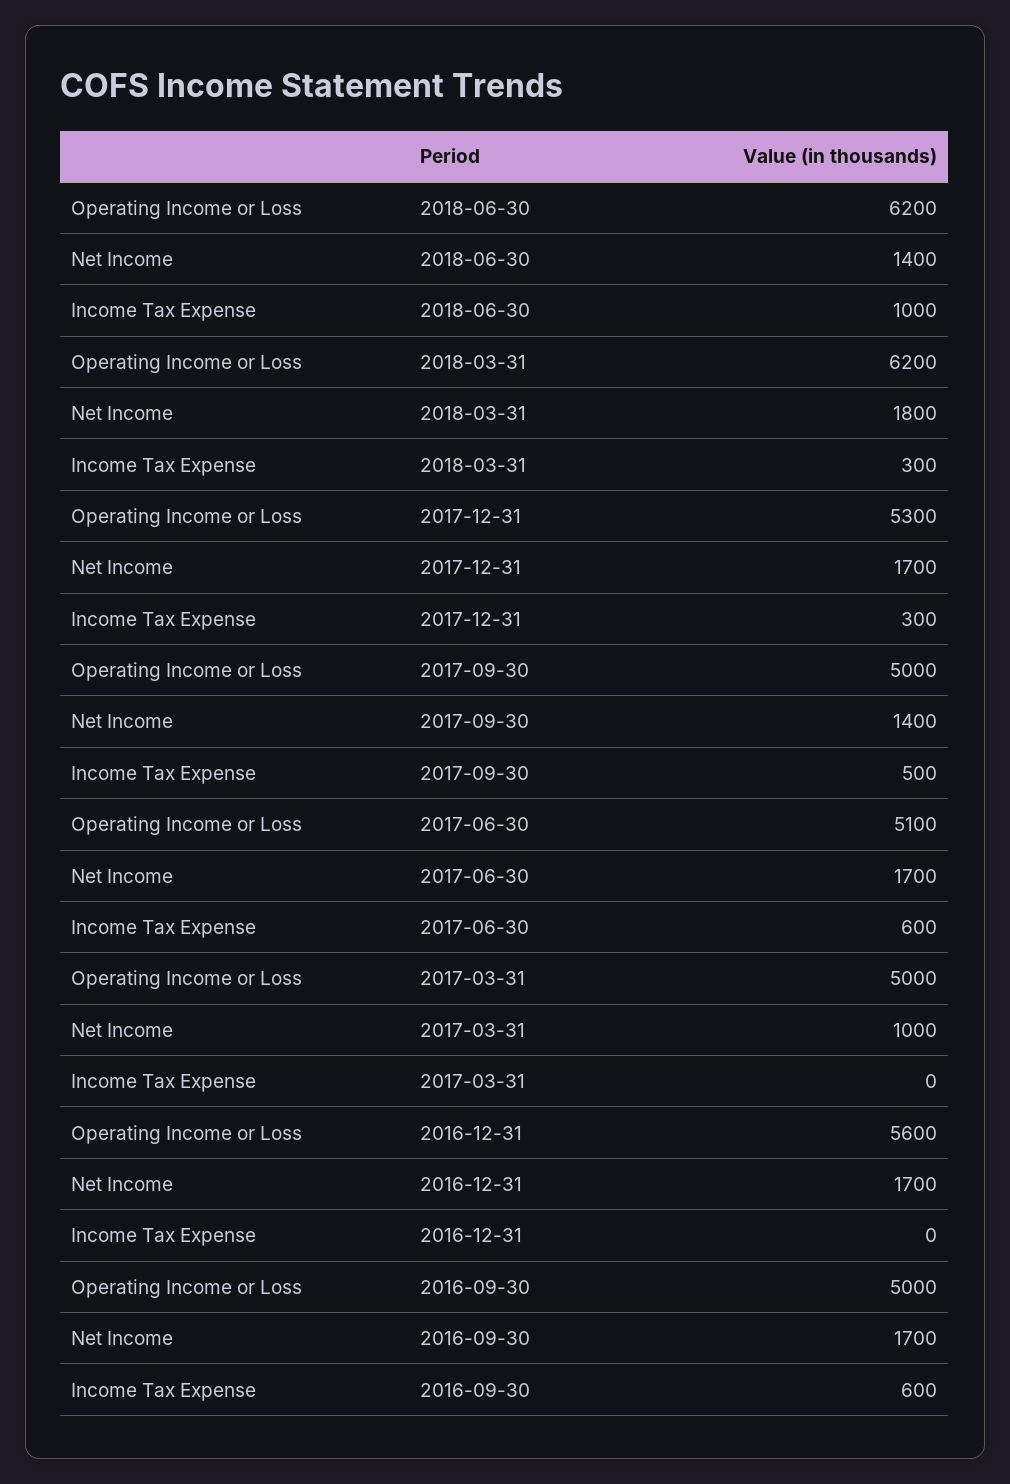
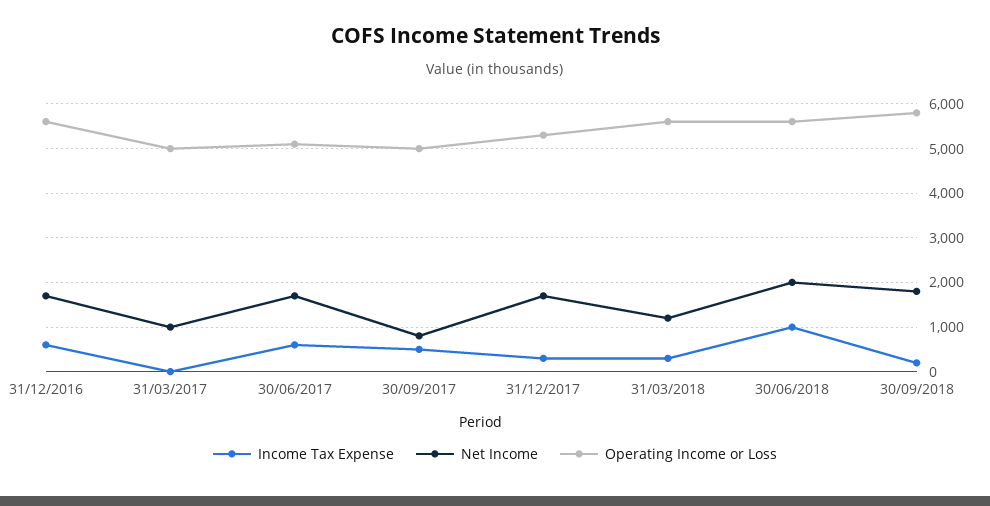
Operating Income or Loss, 2018-06-30: 6200 -> 5600
Net Income, 2018-06-30: 1400 -> 2000
Operating Income or Loss, 2018-03-31: 6200 -> 5600
Net Income, 2018-03-31: 1800 -> 1200
Net Income, 2017-09-30: 1400 -> 800
Income Tax Expense, 2016-12-31: 0 -> 600
Operating Income or Loss, 2016-09-30: 5000 -> none
Net Income, 2016-09-30: 1700 -> none
Income Tax Expense, 2016-09-30: 600 -> none
Income Tax Expense, 30/09/2018: none -> 200
Net Income, 30/09/2018: none -> 1800
Operating Income or Loss, 30/09/2018: none -> 5800

